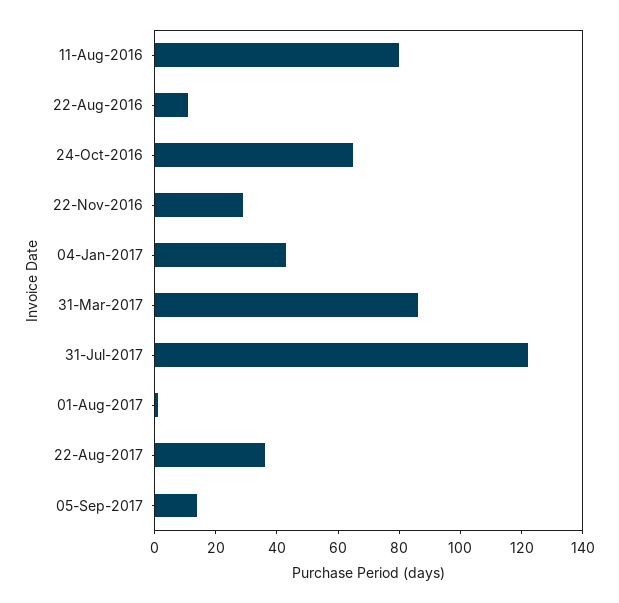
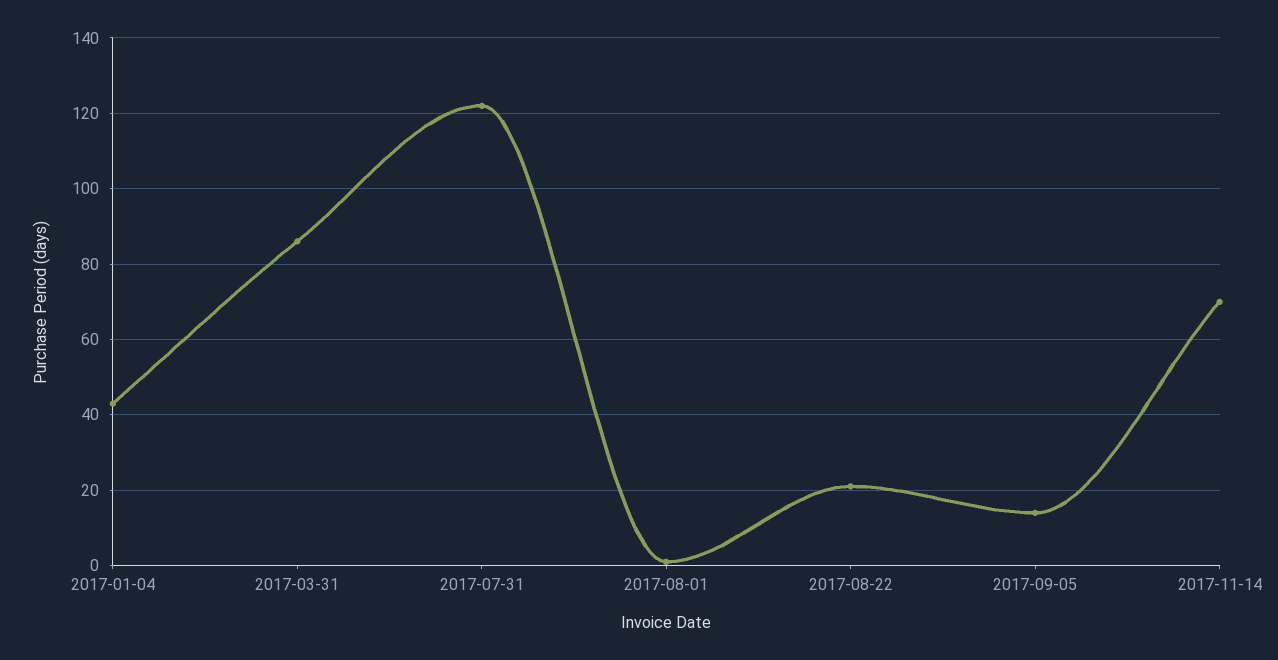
11-Aug-2016: 80 -> none
22-Aug-2016: 10 -> none
24-Oct-2016: 65 -> none
22-Nov-2016: 30 -> none
22-Aug-2017: 35 -> 20
2017-11-14: none -> 70

